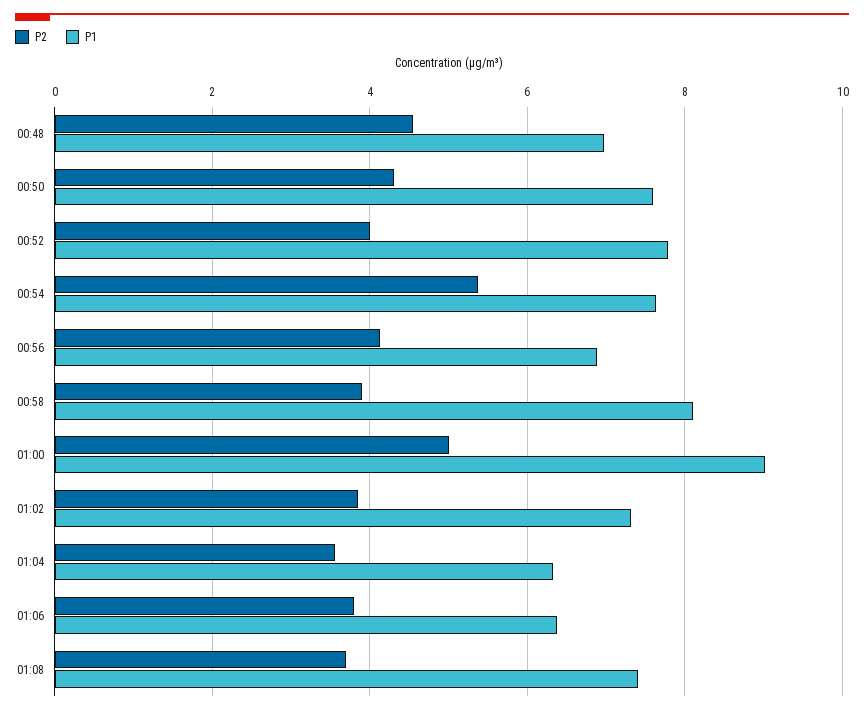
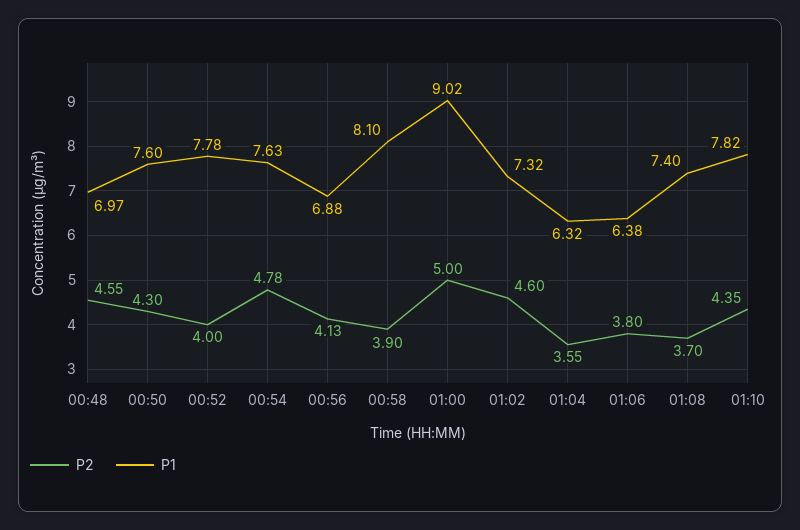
P2, 00:54: 5.4 -> 4.78
P2, 01:02: 3.8 -> 4.6
P2, 01:10: none -> 4.35
P1, 01:10: none -> 7.82

